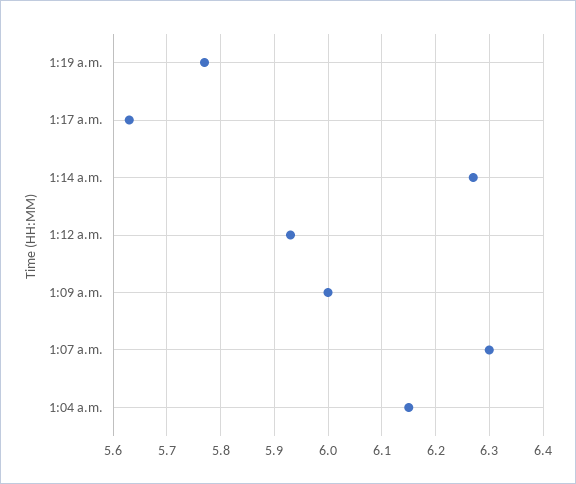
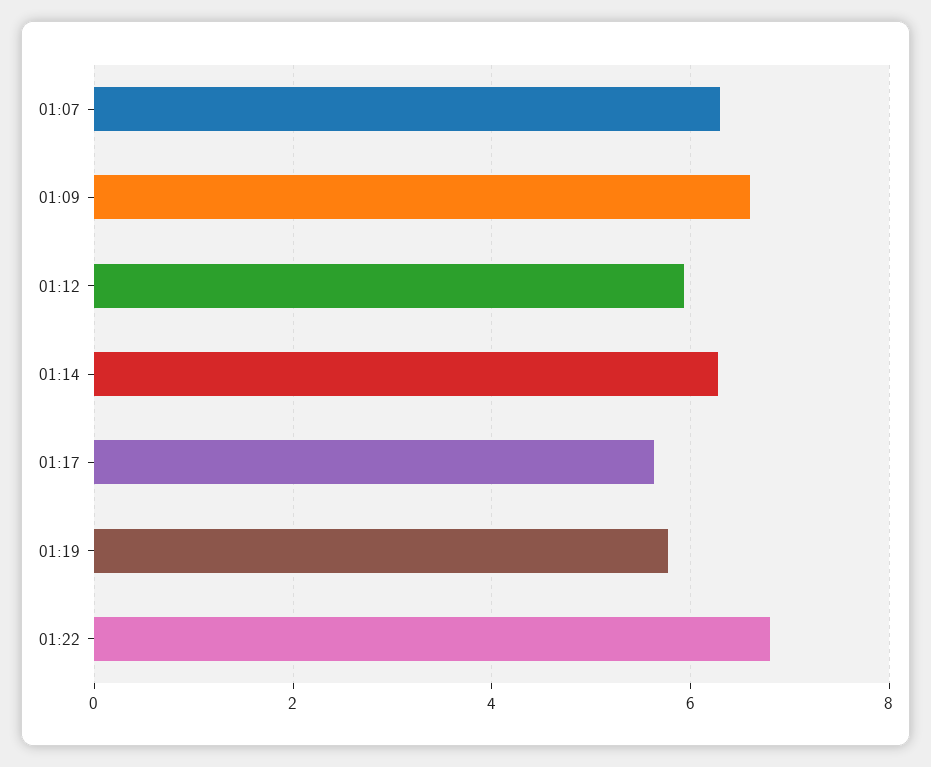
1:09 a.m.: 6 -> 6.6
1:04 a.m.: 6.15 -> none
01:22: none -> 6.8

